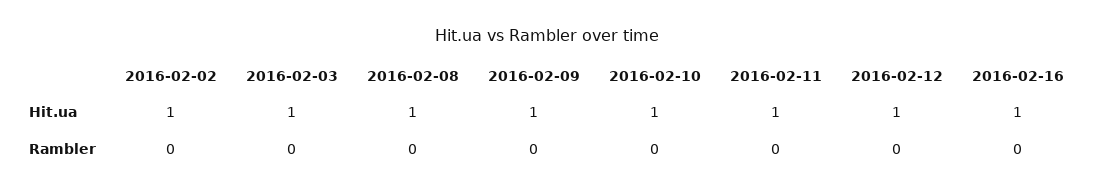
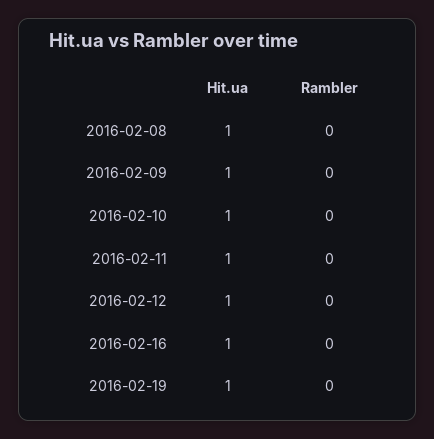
2016-02-02, Hit.ua: 1 -> none
2016-02-03, Hit.ua: 1 -> none
2016-02-02, Rambler: 0 -> none
2016-02-03, Rambler: 0 -> none
2016-02-19, Hit.ua: none -> 1
2016-02-19, Rambler: none -> 0

